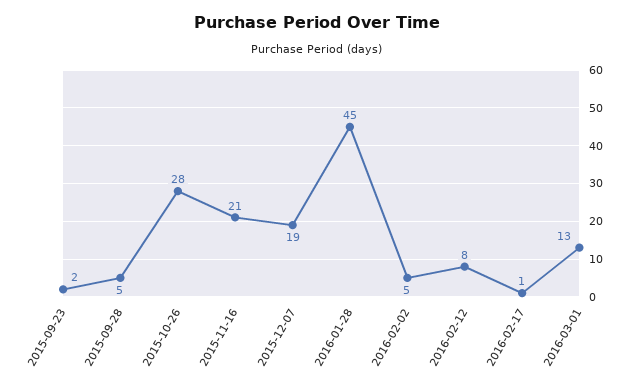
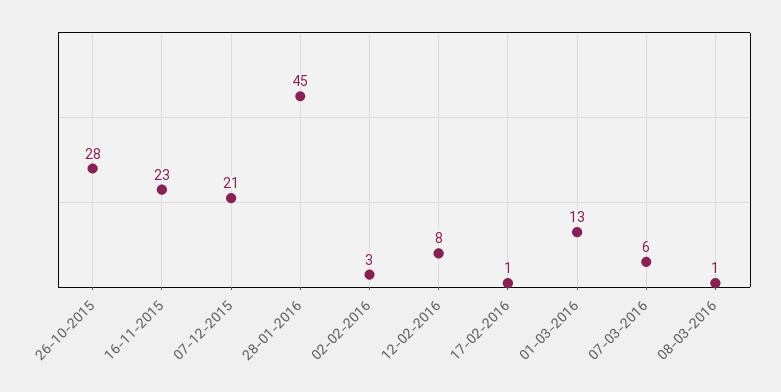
2015-09-23: 2 -> none
2015-09-28: 5 -> none
2015-11-16: 21 -> 23
2015-12-07: 19 -> 21
2016-02-02: 5 -> 3
07-03-2016: none -> 6
08-03-2016: none -> 1

